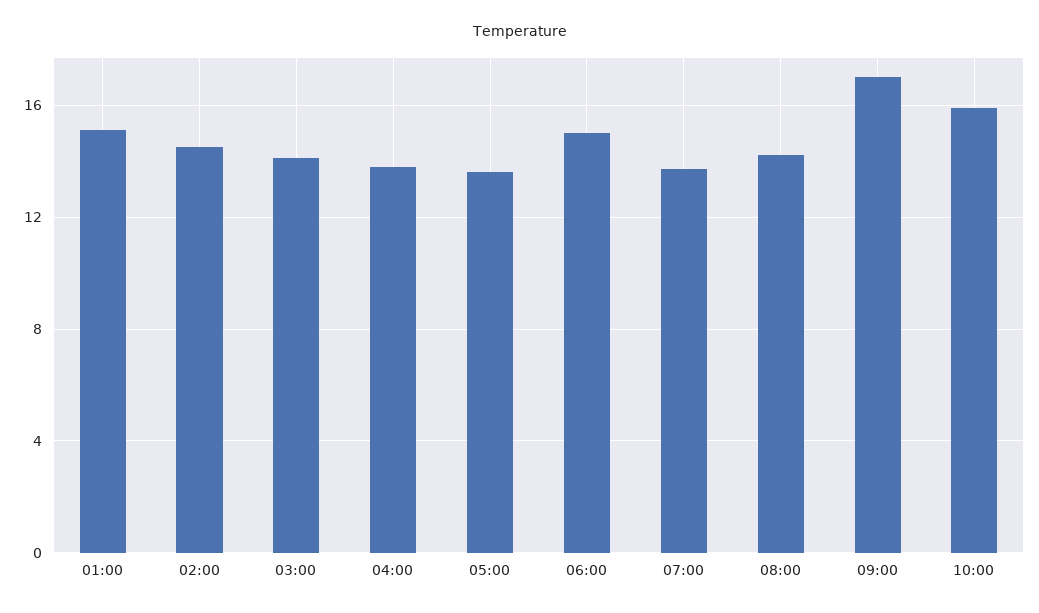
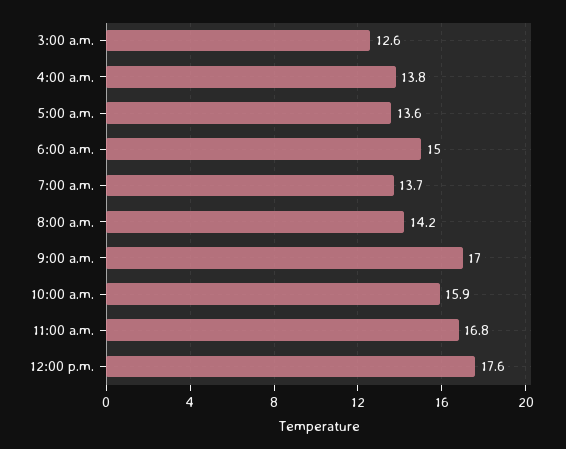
01:00: 15 -> none
02:00: 14.5 -> none
03:00: 14 -> 12.6
11:00 a.m.: none -> 16.8
12:00 p.m.: none -> 17.6

